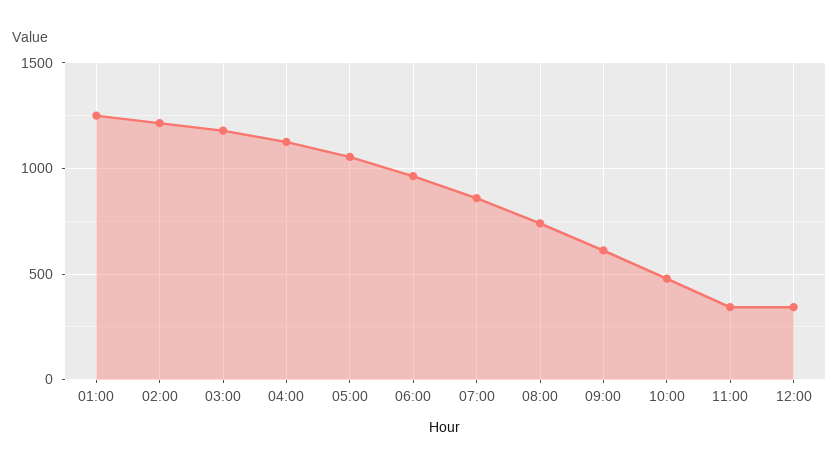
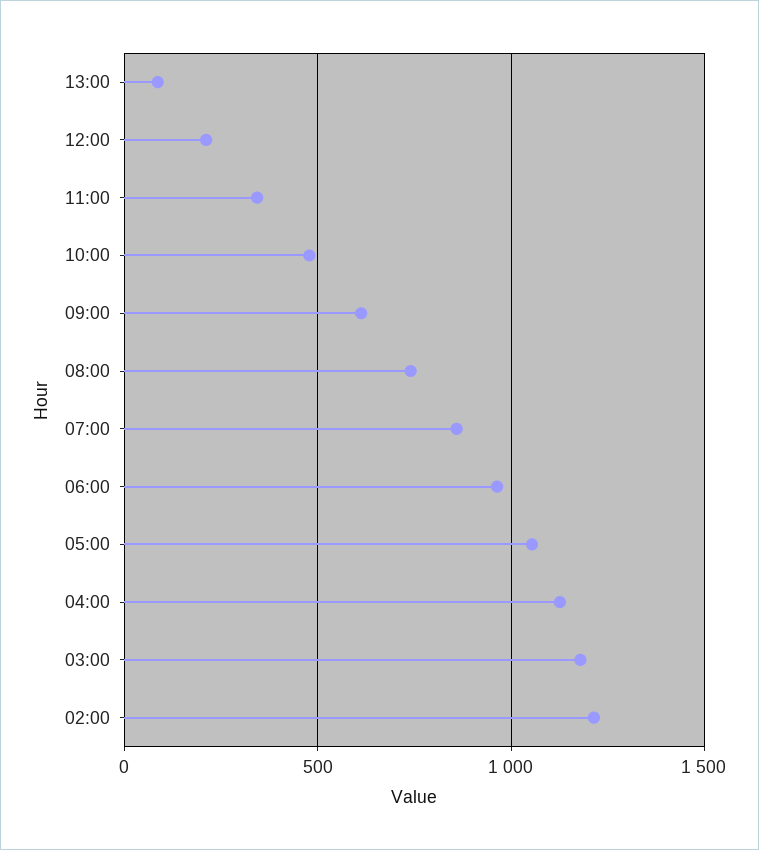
01:00: 1250 -> none
12:00: 350 -> 200
13:00: none -> 100

